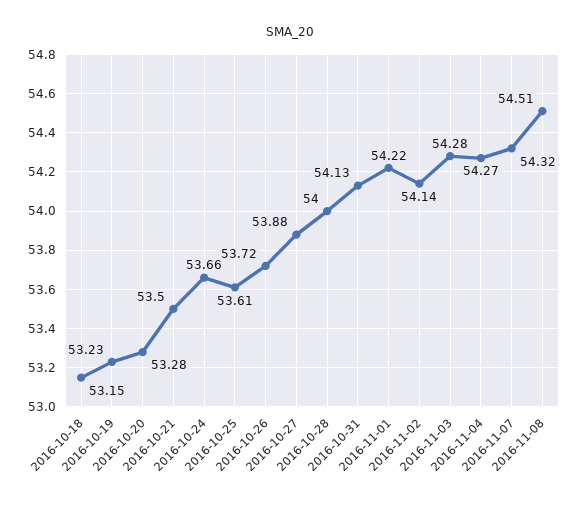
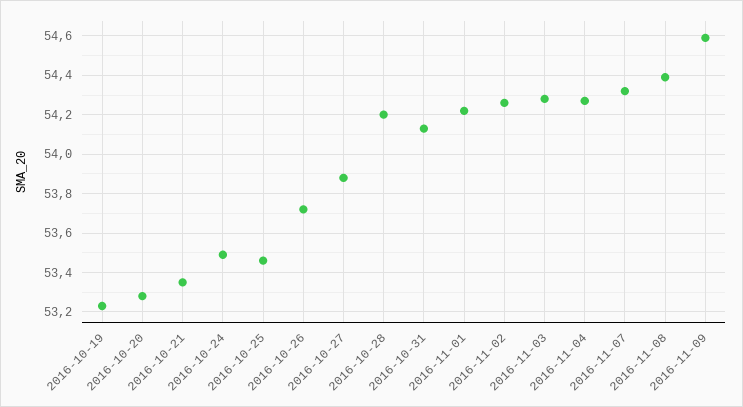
2016-10-18: 53.15 -> none
2016-10-21: 53.5 -> 53.35
2016-10-24: 53.66 -> 53.5
2016-10-25: 53.61 -> 53.45
2016-10-28: 54 -> 54.2
2016-11-02: 54.14 -> 54.25
2016-11-08: 54.51 -> 54.4
2016-11-09: none -> 54.6

